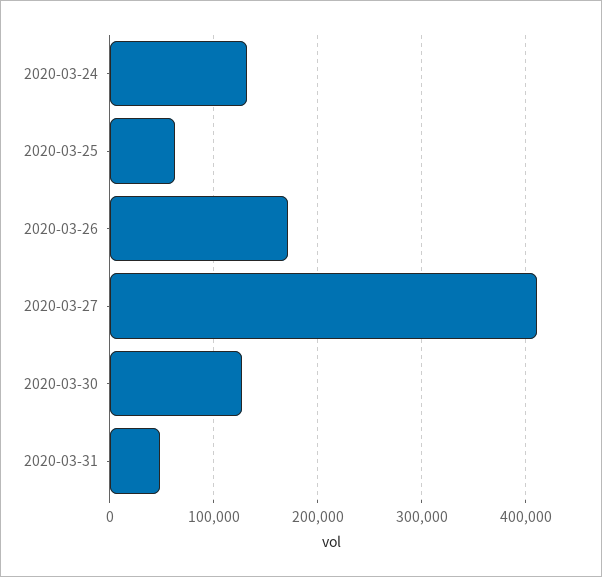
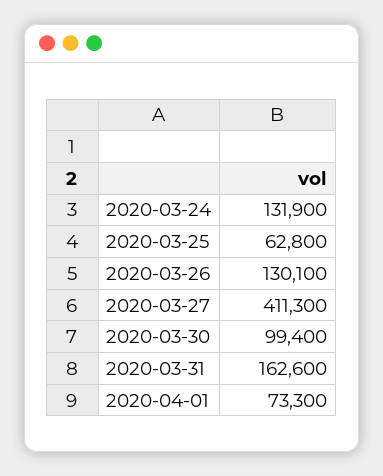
2020-03-26: 170000 -> 130100
2020-03-30: 130000 -> 99400
2020-03-31: 50000 -> 162600
2020-04-01: none -> 73300

